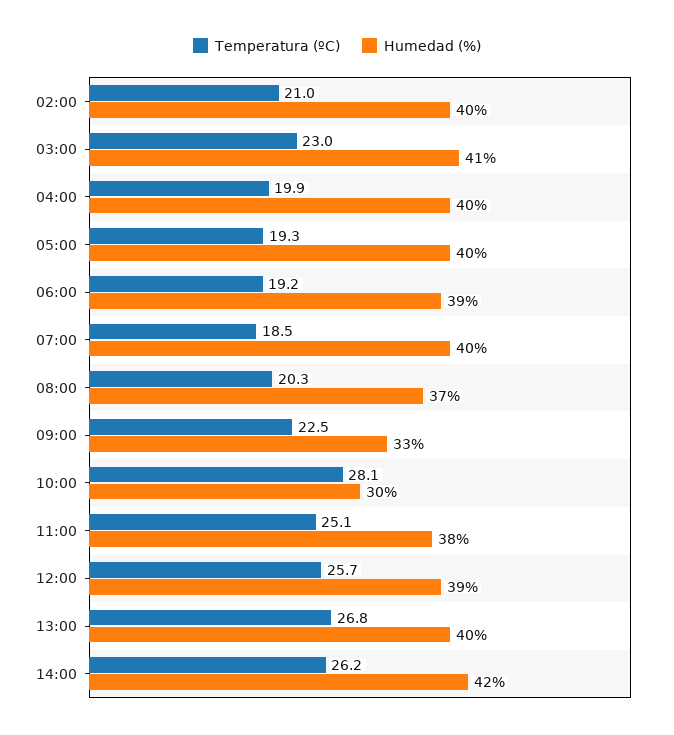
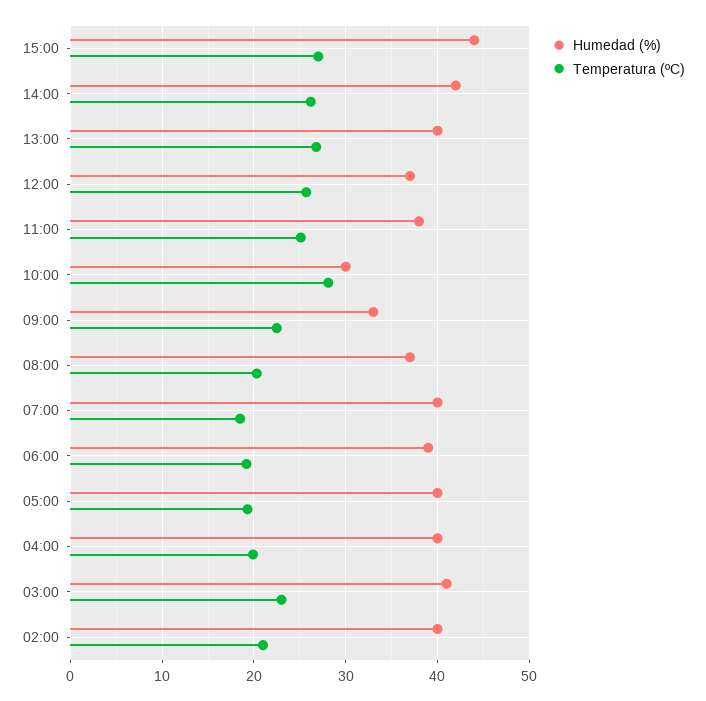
Humedad (%), 12:00: 39 -> 37
Humedad (%), 15:00: none -> 44
Temperatura (ºC), 15:00: none -> 27

